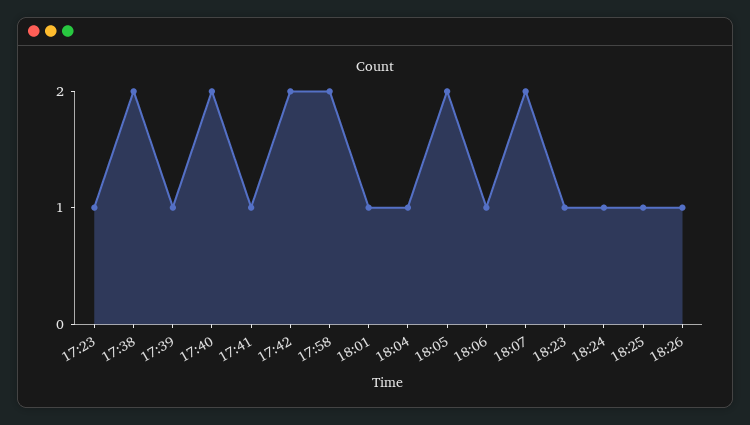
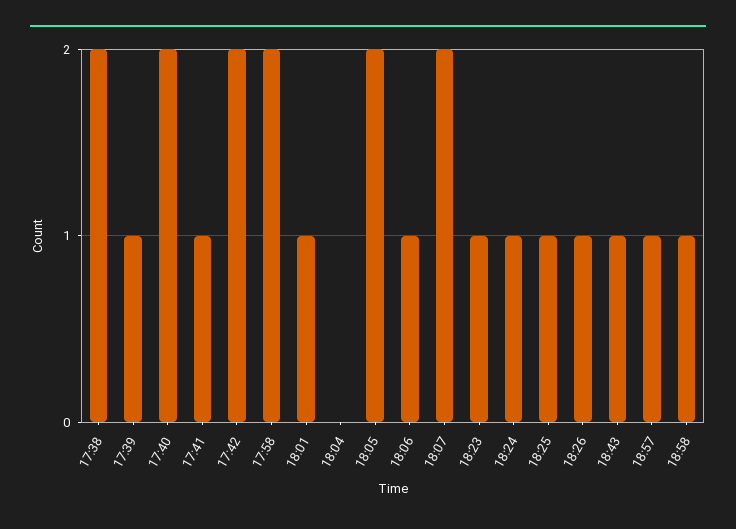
17:23: 1 -> none
18:04: 1 -> 0
18:43: none -> 1
18:57: none -> 1
18:58: none -> 1

